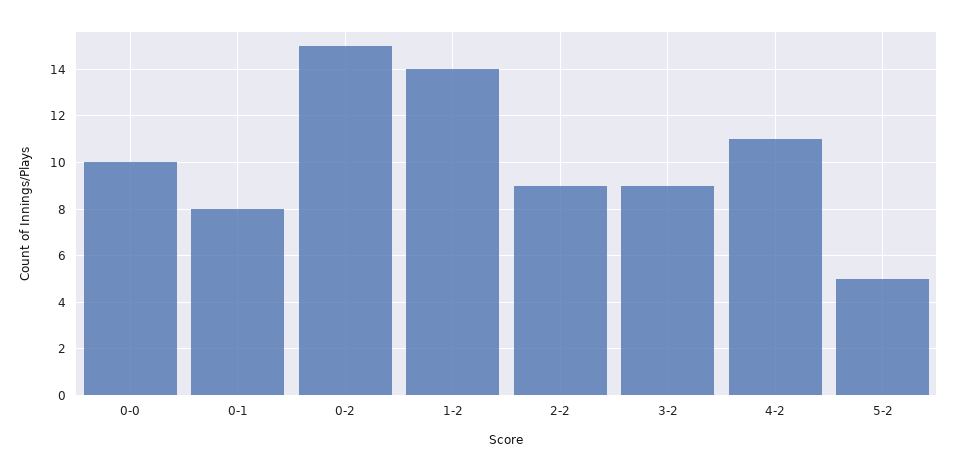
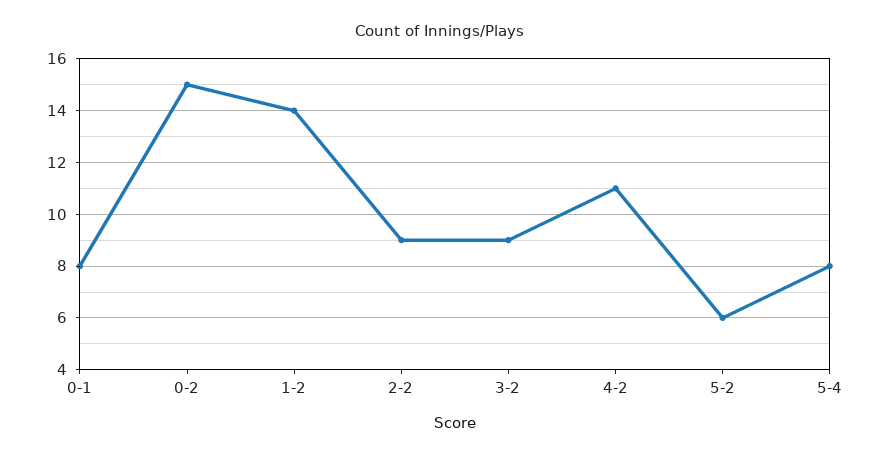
0-0: 10 -> none
5-2: 5 -> 6
5-4: none -> 8

